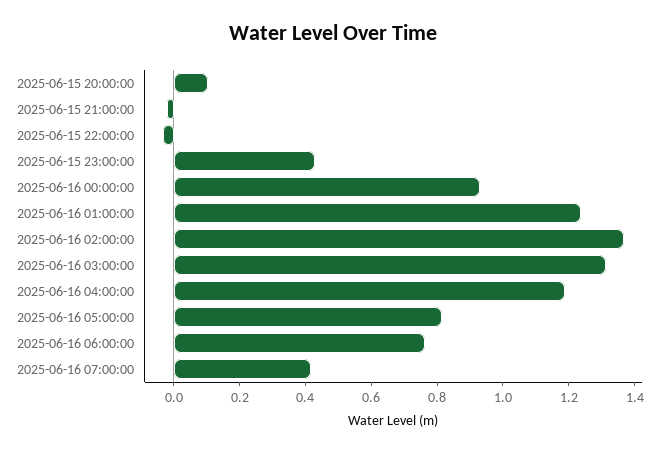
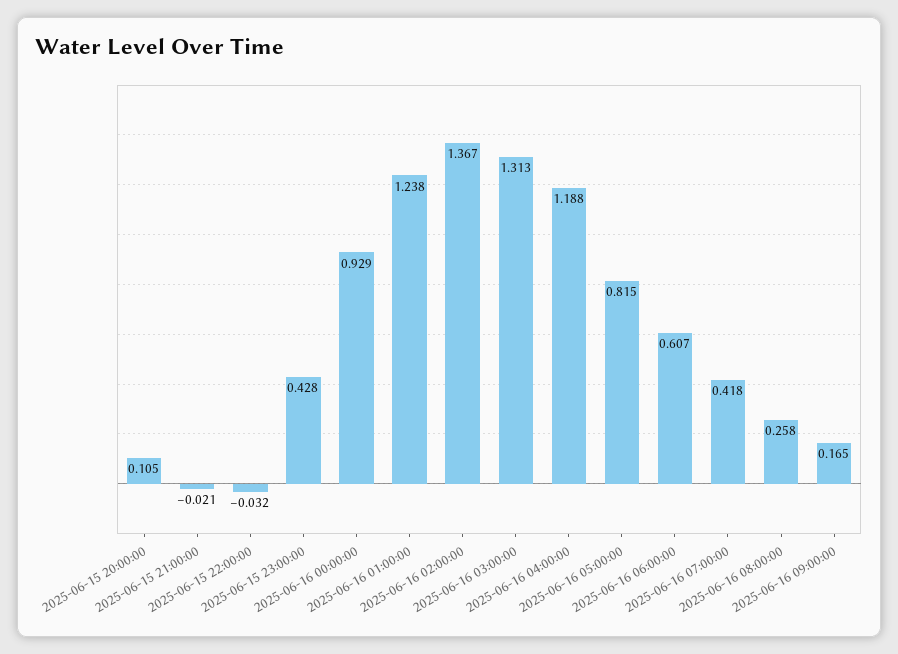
2025-06-16 06:00:00: 0.75 -> 0.607
2025-06-16 08:00:00: none -> 0.258
2025-06-16 09:00:00: none -> 0.165

